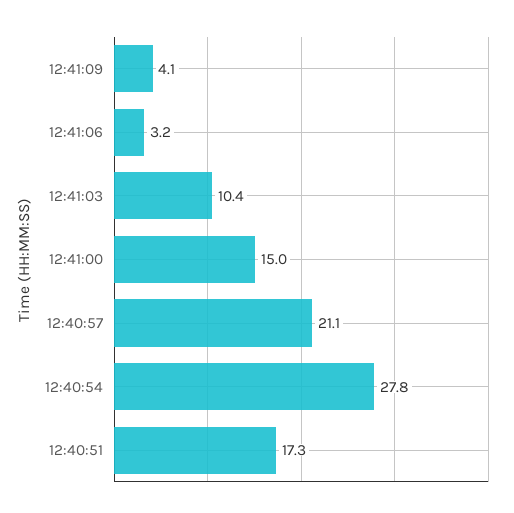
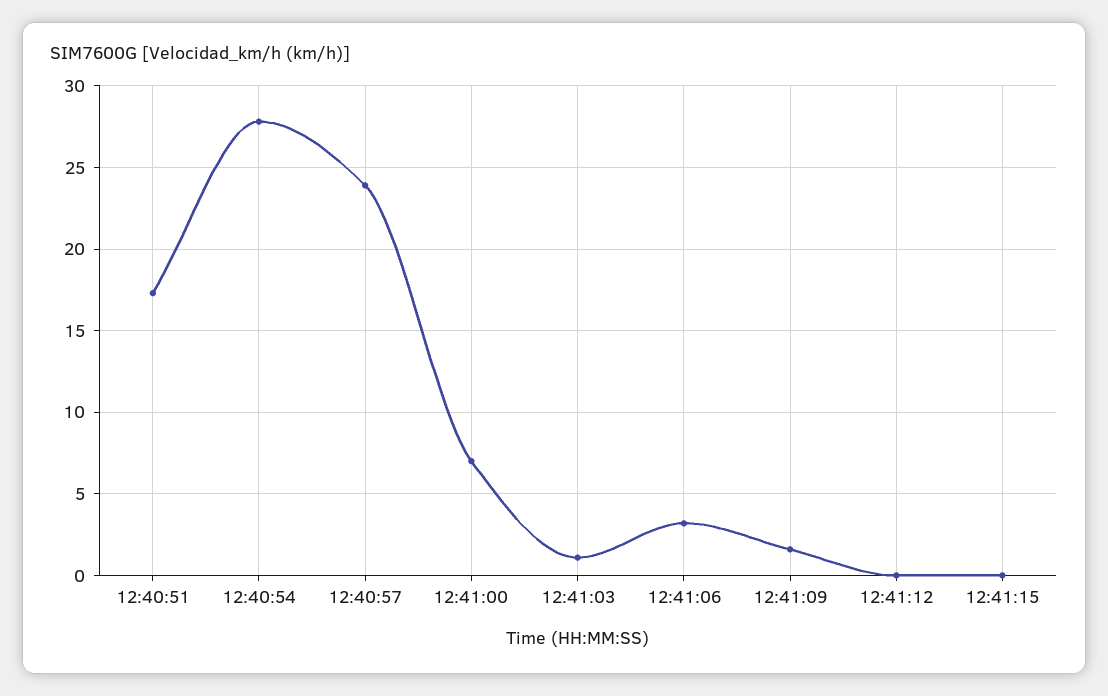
12:41:09: 4.1 -> 1.5
12:41:03: 10.4 -> 1
12:41:00: 15 -> 7
12:40:57: 21.1 -> 24
12:41:12: none -> 0
12:41:15: none -> 0

